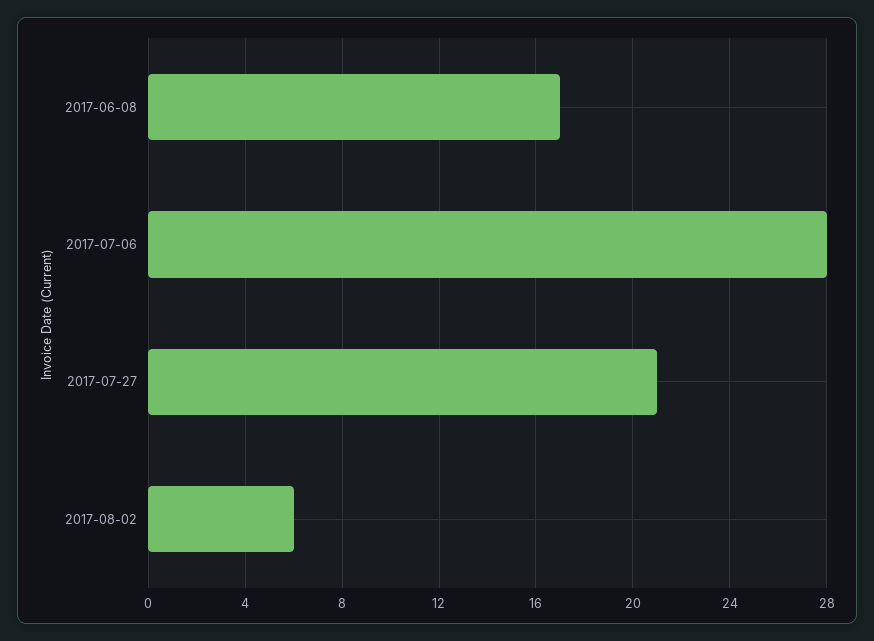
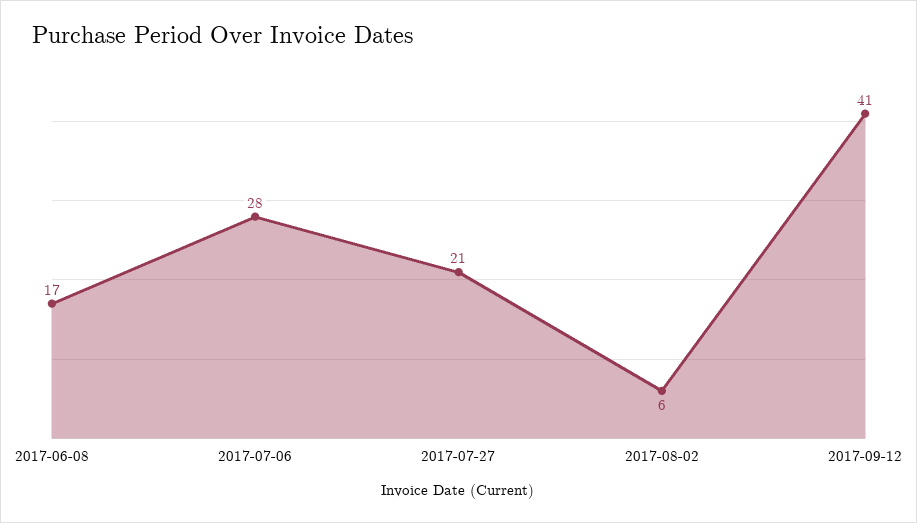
2017-09-12: none -> 41

